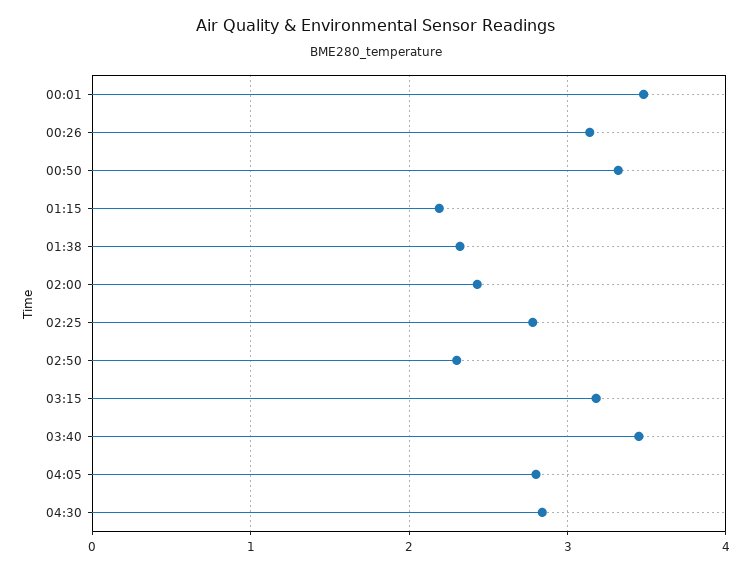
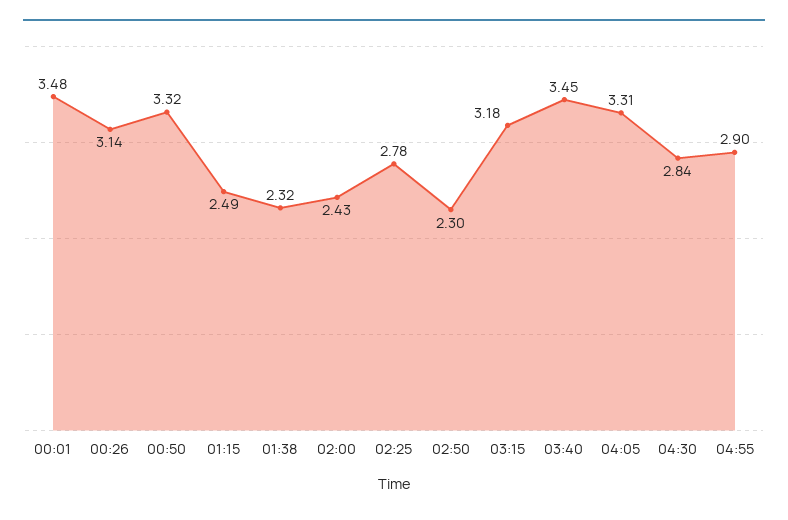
01:15: 2.2 -> 2.49
04:05: 2.8 -> 3.31
04:55: none -> 2.9

